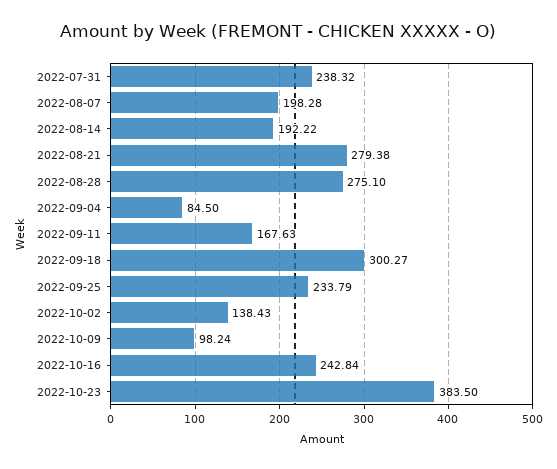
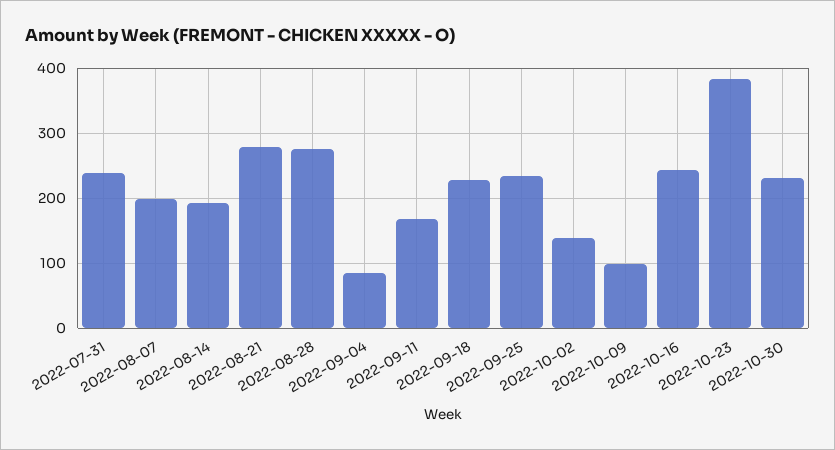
2022-09-18: 300.27 -> 230
2022-10-30: none -> 230

